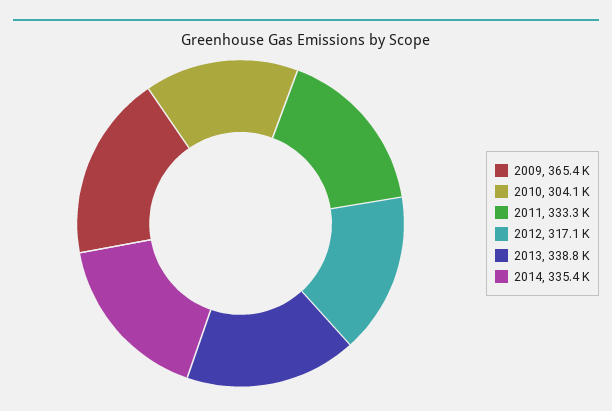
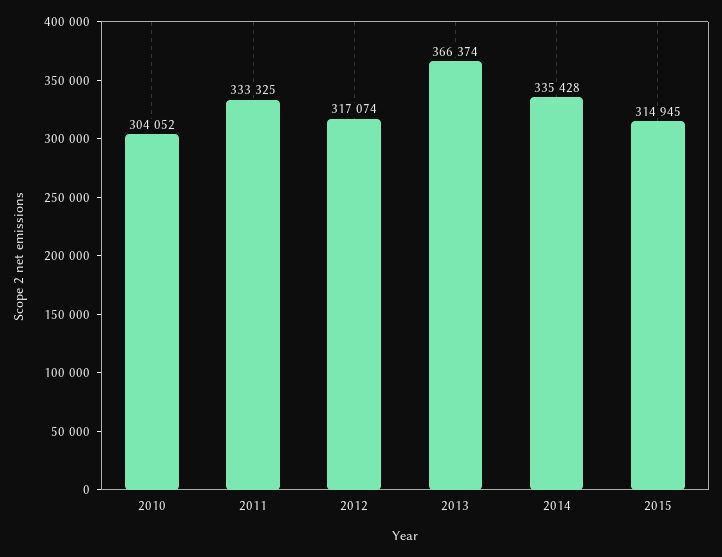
2009: 365400 -> none
2013: 338800 -> 366374
2015: none -> 314945

